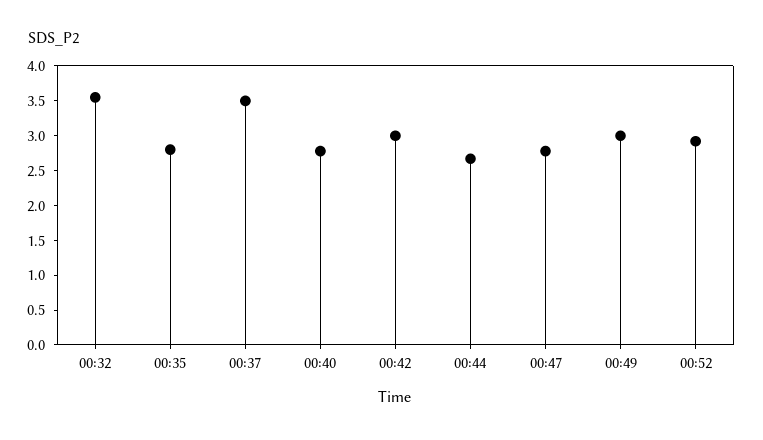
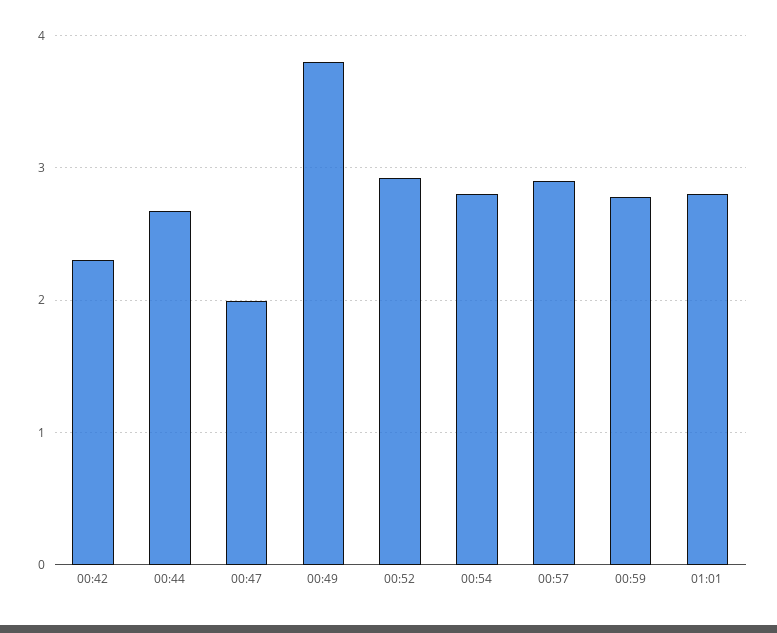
00:32: 3.5 -> none
00:35: 2.75 -> none
00:37: 3.5 -> none
00:40: 2.75 -> none
00:42: 3 -> 2.3
00:47: 2.75 -> 2
00:49: 3 -> 3.8
00:54: none -> 2.8
00:57: none -> 2.9
00:59: none -> 2.8
01:01: none -> 2.8

